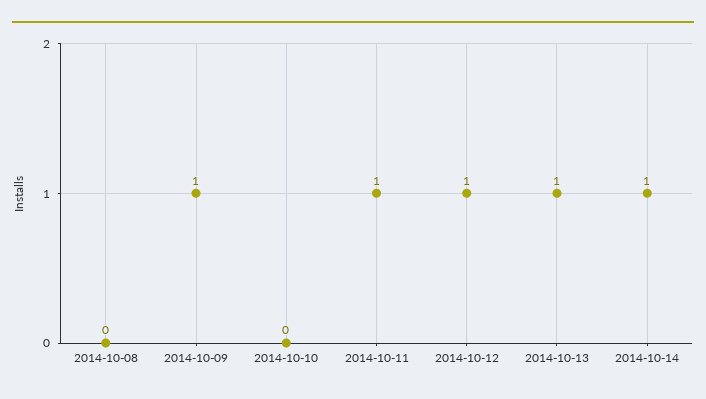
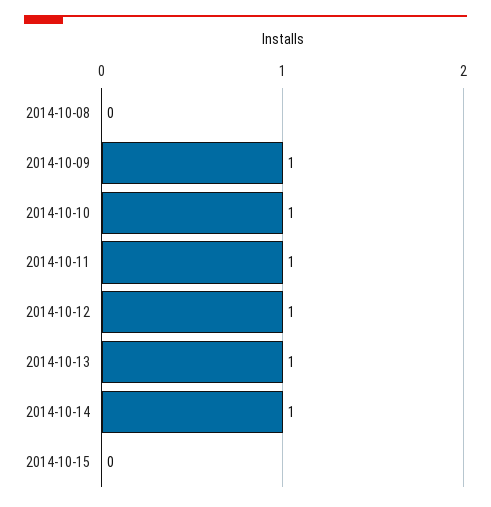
2014-10-10: 0 -> 1
2014-10-15: none -> 0

